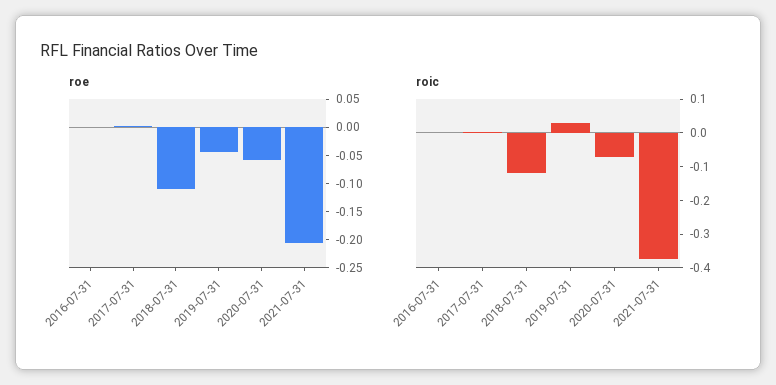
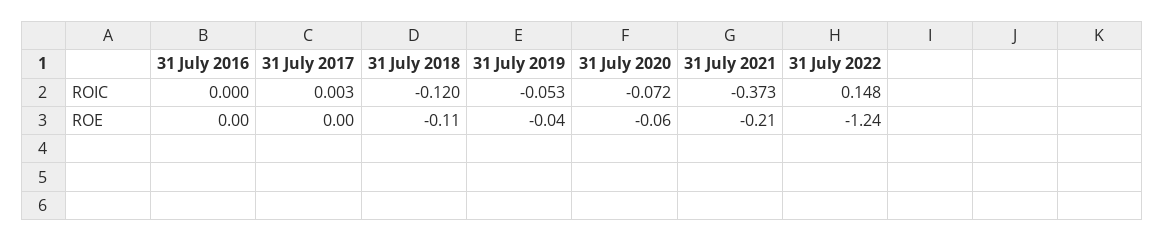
roic, 2019-07-31: 0.025 -> -0.053
roic, 31 July 2022: none -> 0.148
roe, 31 July 2022: none -> -1.24

